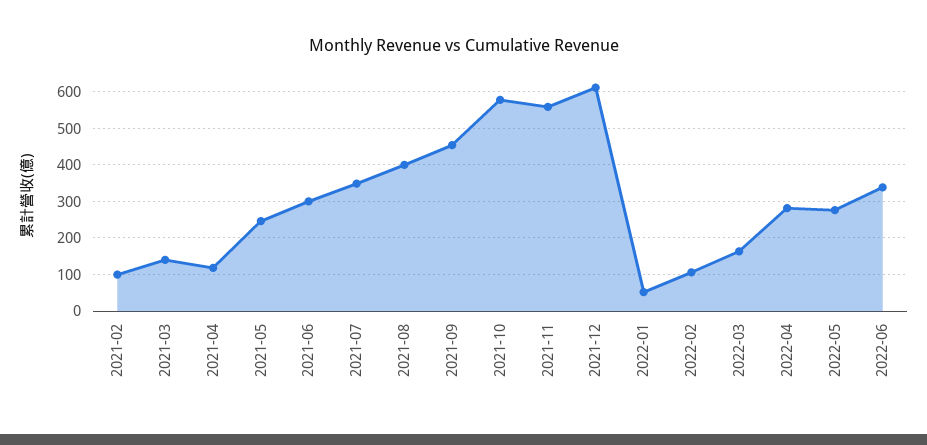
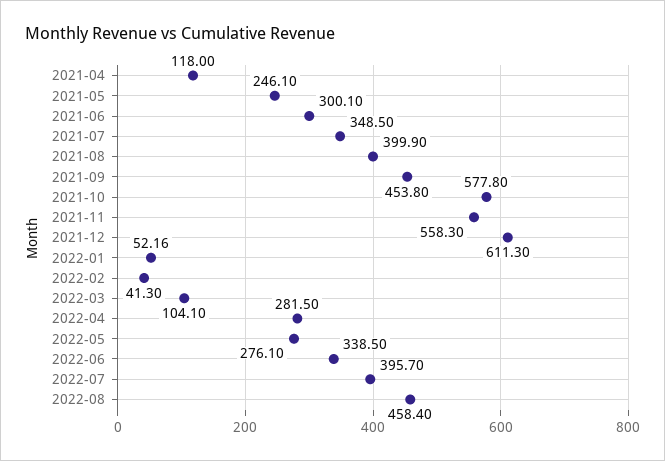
2021-02: 100 -> none
2021-03: 140 -> none
2022-02: 100 -> 41.3
2022-03: 160 -> 104.1
2022-07: none -> 395.7
2022-08: none -> 458.4

